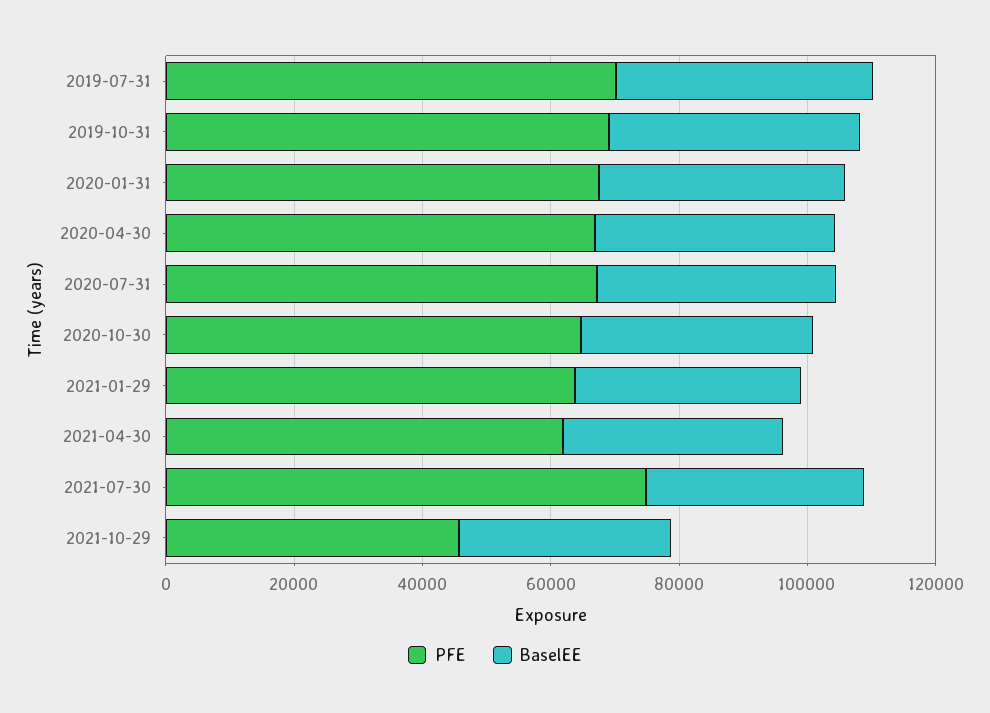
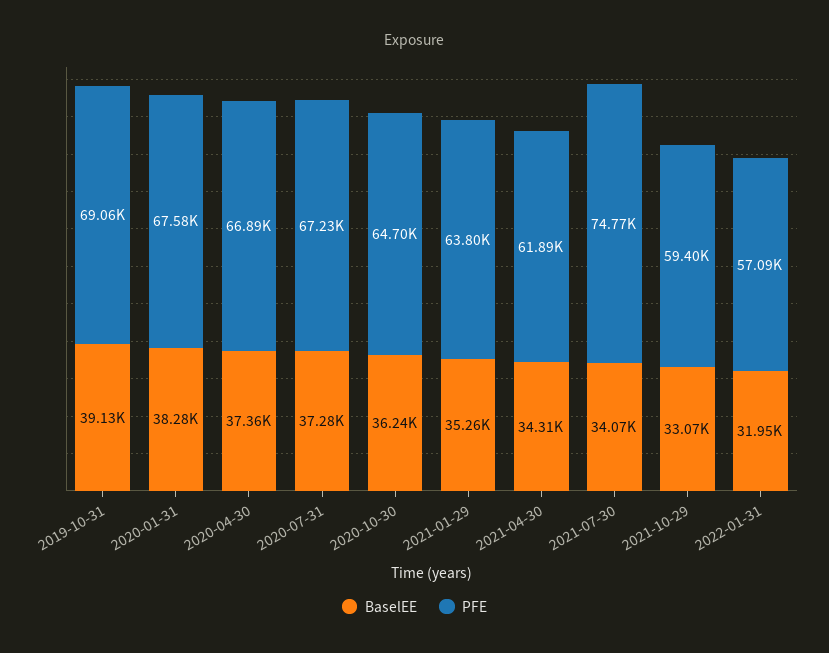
PFE, 2019-07-31: 70000 -> none
BaselEE, 2019-07-31: 40000 -> none
PFE, 2021-10-29: 45000 -> 59400
BaselEE, 2022-01-31: none -> 31950
PFE, 2022-01-31: none -> 57090

